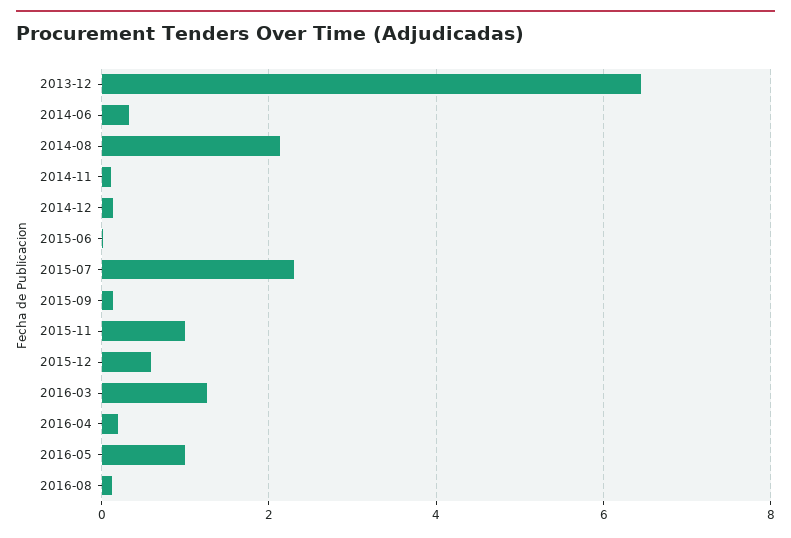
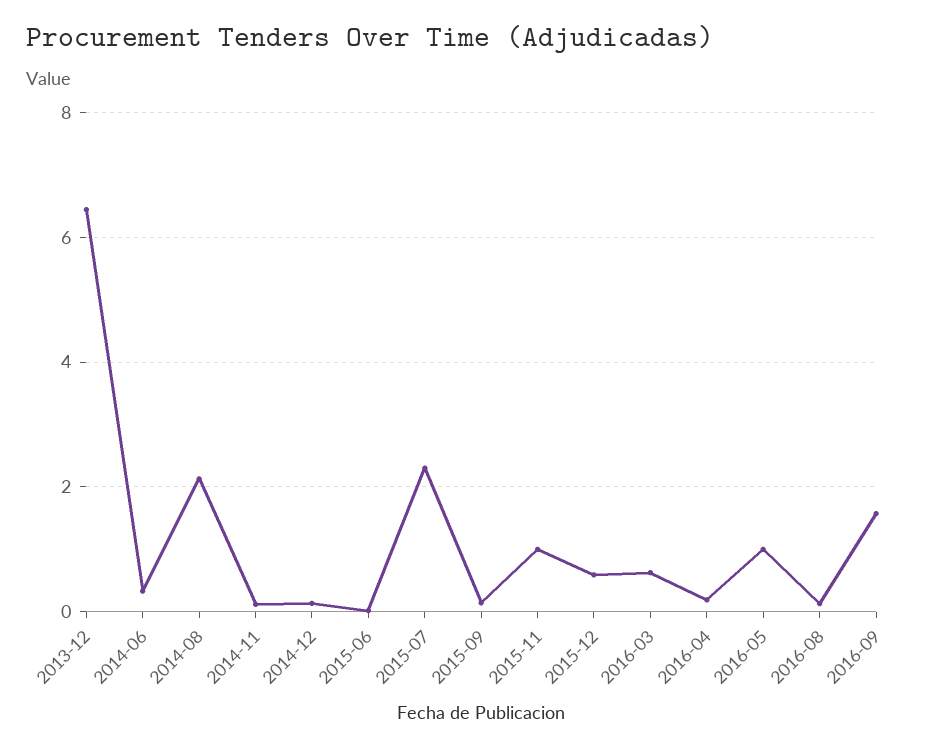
2016-03: 1.2 -> 0.6
2016-09: none -> 1.6

